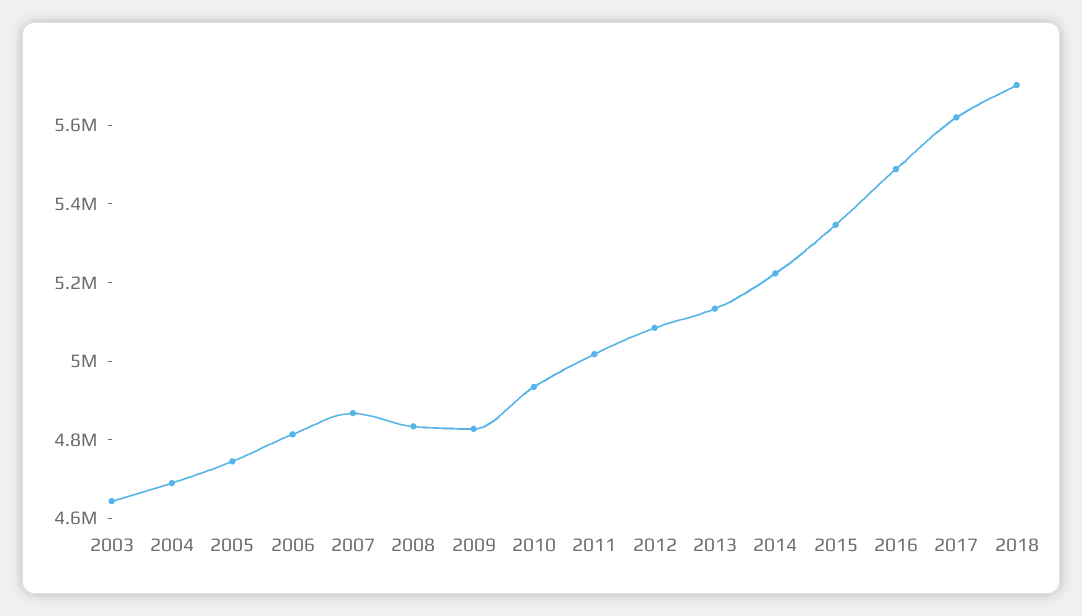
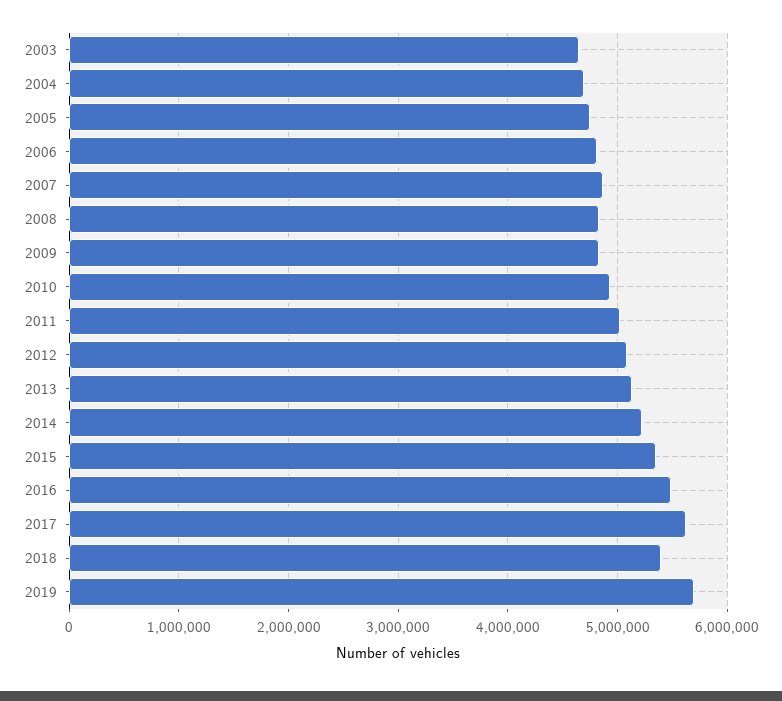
2018: 5700000 -> 5400000
2019: none -> 5700000

